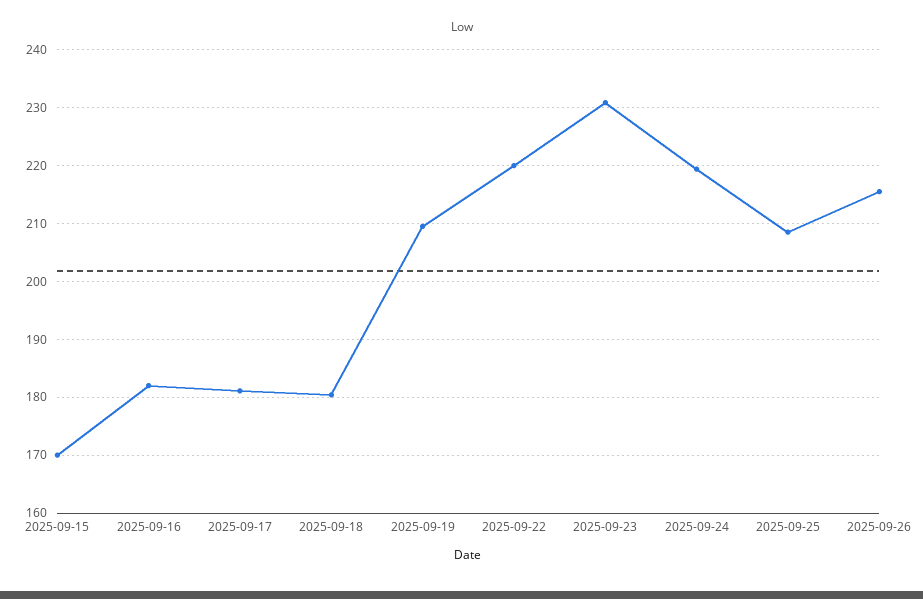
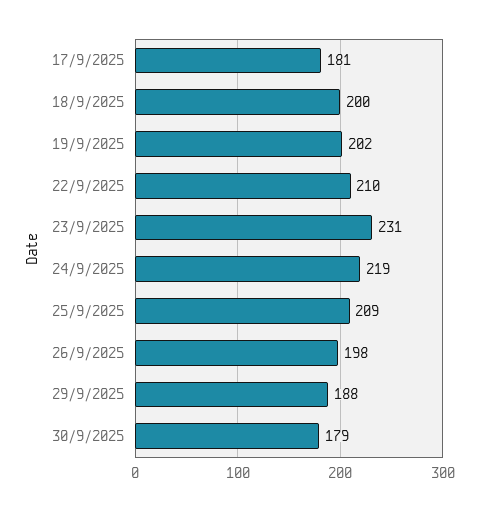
2025-09-15: 170 -> none
2025-09-16: 182 -> none
2025-09-18: 180 -> 200
2025-09-19: 210 -> 202
2025-09-22: 220 -> 210
2025-09-26: 216 -> 198
29/9/2025: none -> 188
30/9/2025: none -> 179

